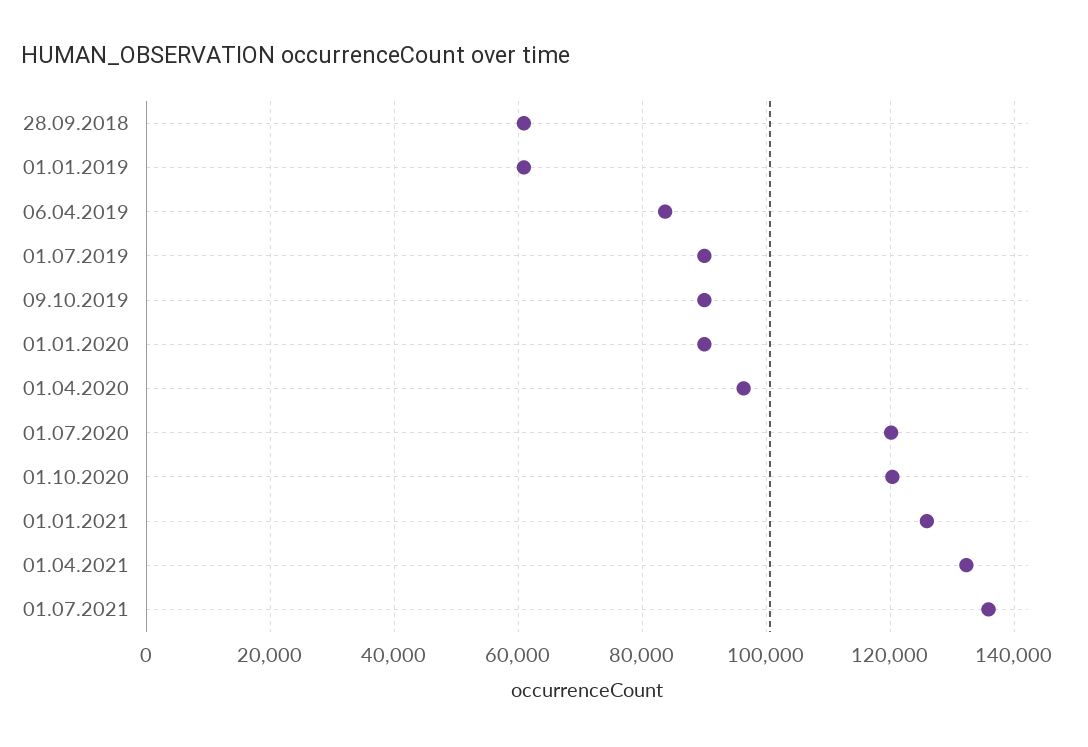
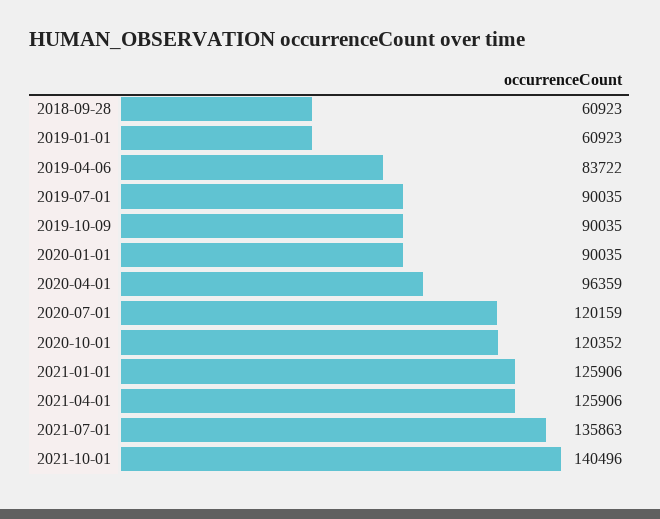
01.04.2021: 132000 -> 125906
2021-10-01: none -> 140496

